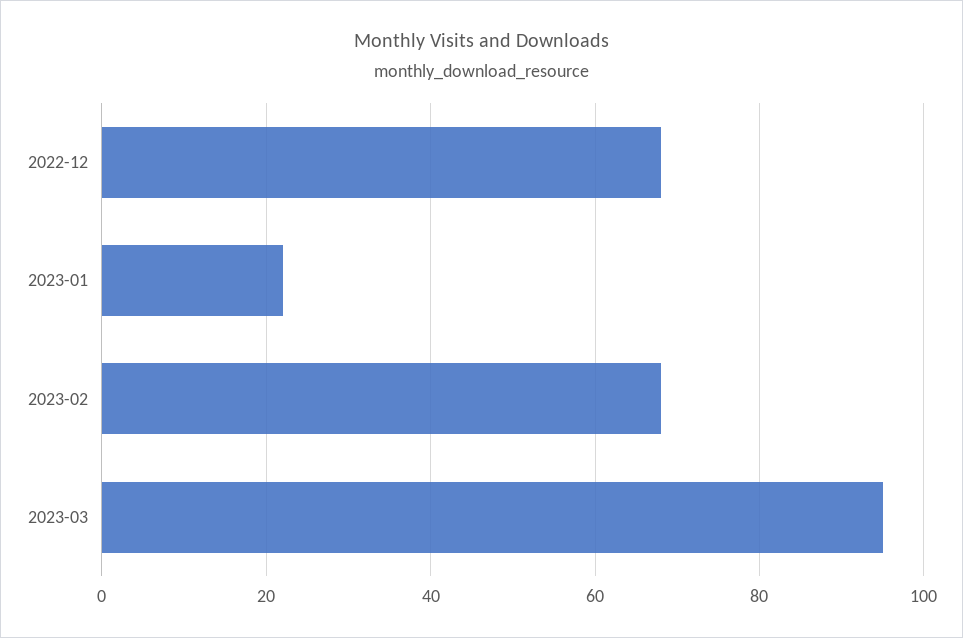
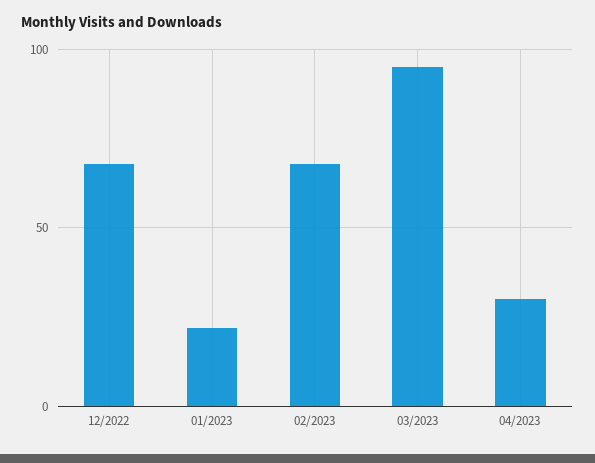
04/2023: none -> 30

